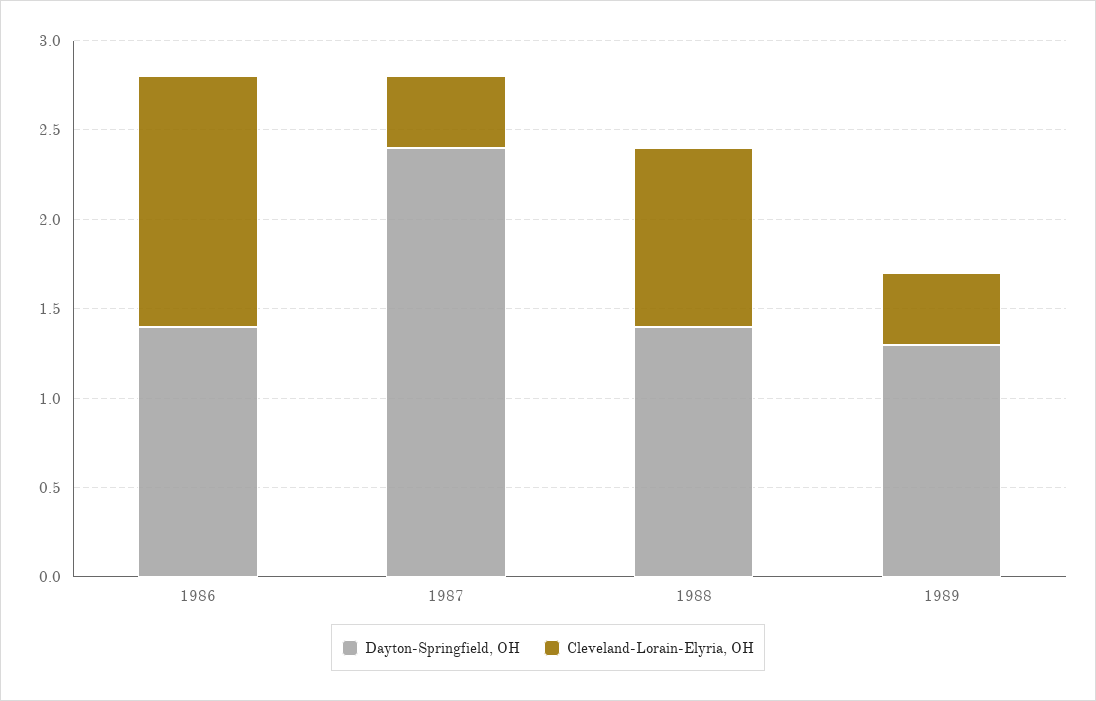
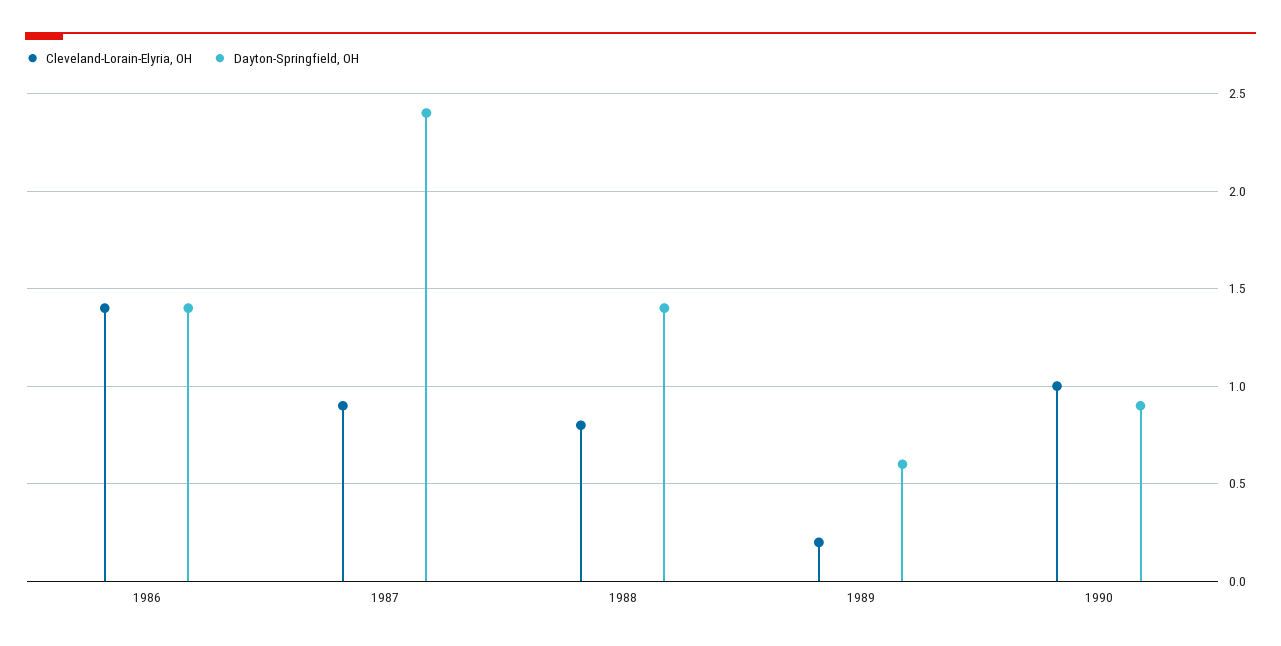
Cleveland-Lorain-Elyria, OH, 1987: 0.4 -> 0.9
Cleveland-Lorain-Elyria, OH, 1988: 1 -> 0.8
Dayton-Springfield, OH, 1989: 1.3 -> 0.6
Cleveland-Lorain-Elyria, OH, 1989: 0.4 -> 0.2
Cleveland-Lorain-Elyria, OH, 1990: none -> 1
Dayton-Springfield, OH, 1990: none -> 0.9

